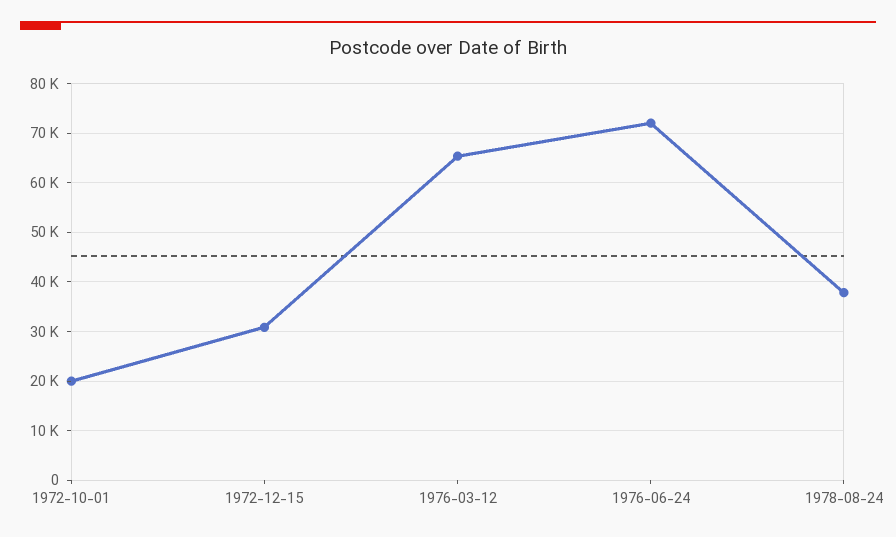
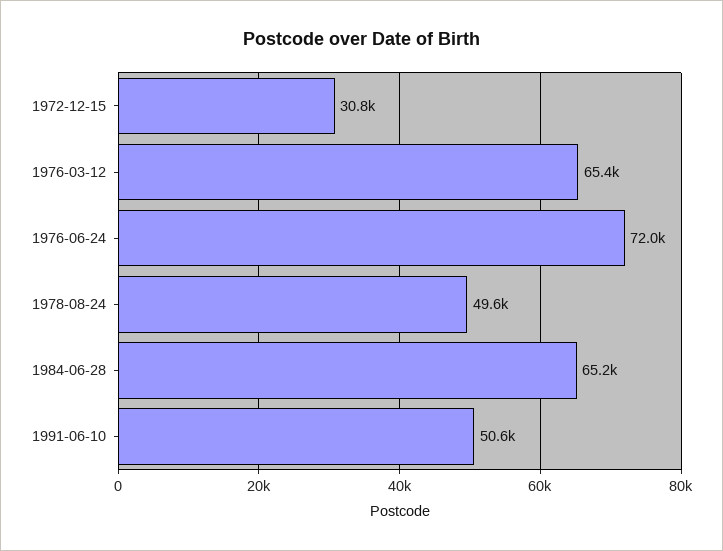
1972-10-01: 20000 -> none
1978-08-24: 38000 -> 49600
1984-06-28: none -> 65200
1991-06-10: none -> 50600

